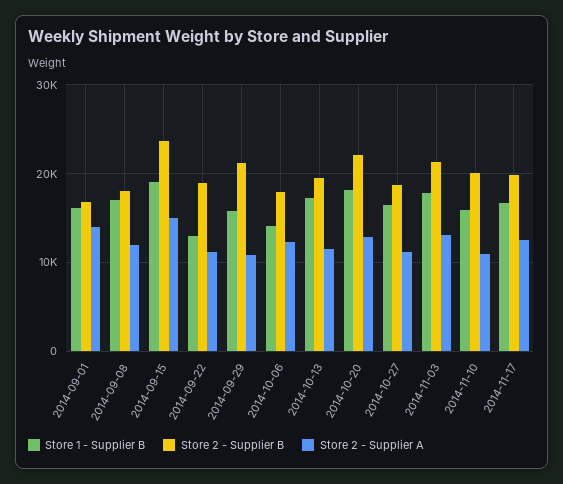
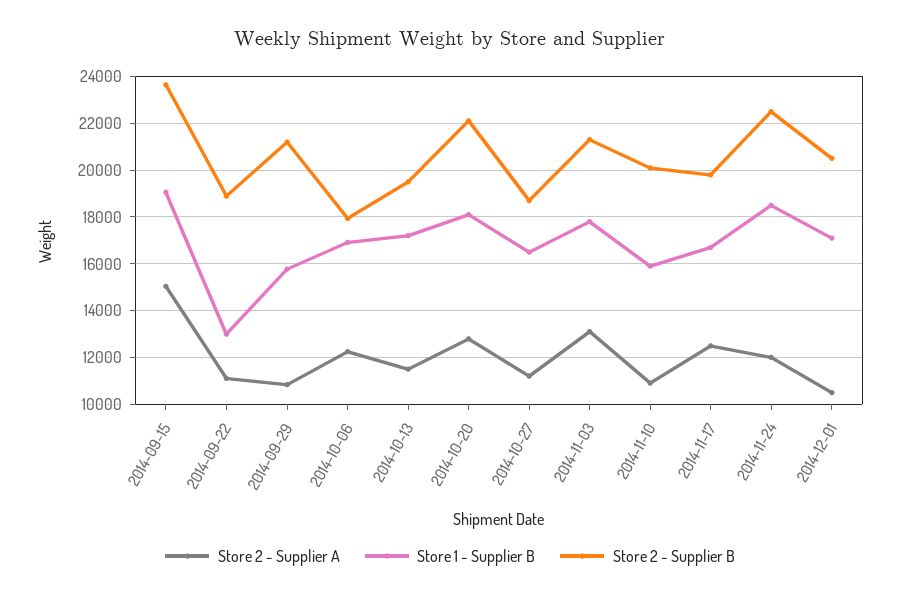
Store 1 - Supplier B, 2014-09-01: 16000 -> none
Store 2 - Supplier B, 2014-09-01: 17000 -> none
Store 2 - Supplier A, 2014-09-01: 14000 -> none
Store 1 - Supplier B, 2014-09-08: 17000 -> none
Store 2 - Supplier B, 2014-09-08: 18000 -> none
Store 2 - Supplier A, 2014-09-08: 12000 -> none
Store 1 - Supplier B, 2014-10-06: 14000 -> 17000
Store 2 - Supplier A, 2014-11-24: none -> 12000
Store 1 - Supplier B, 2014-11-24: none -> 18500
Store 2 - Supplier B, 2014-11-24: none -> 22500
Store 2 - Supplier A, 2014-12-01: none -> 10500
Store 1 - Supplier B, 2014-12-01: none -> 17000
Store 2 - Supplier B, 2014-12-01: none -> 20500

